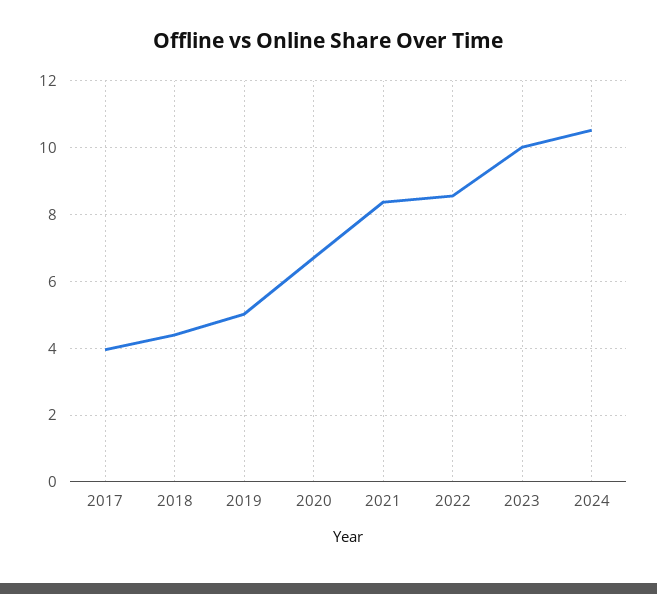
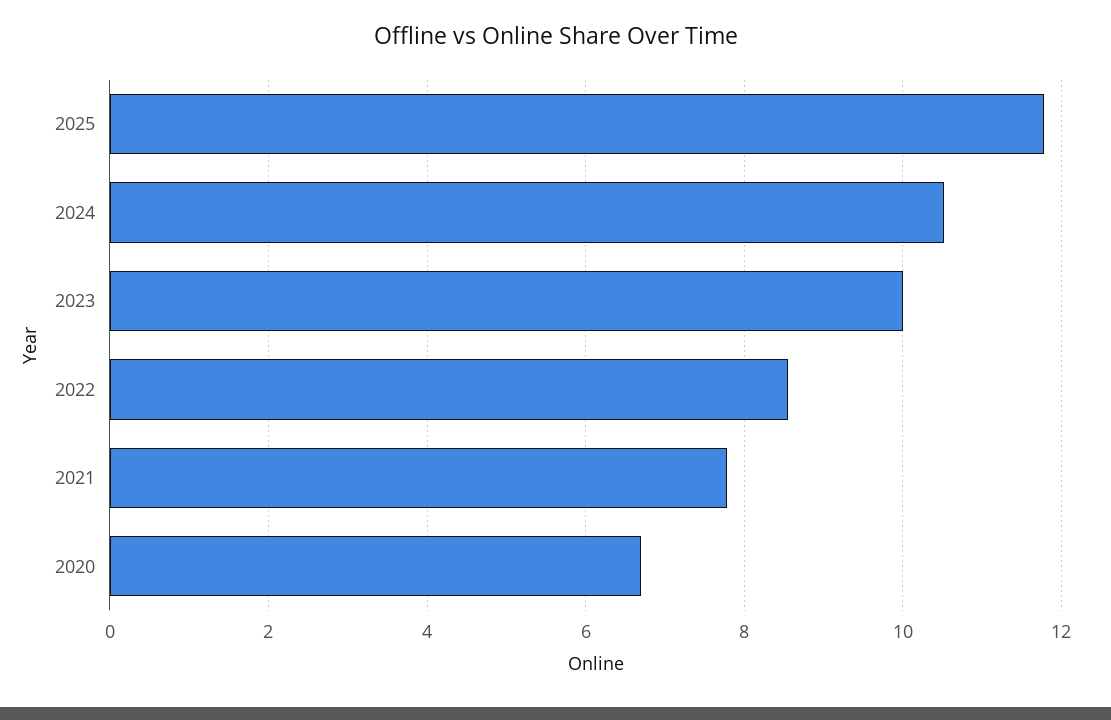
2017: 4 -> none
2018: 4.4 -> none
2019: 5 -> none
2021: 8.4 -> 7.8
2025: none -> 11.8

